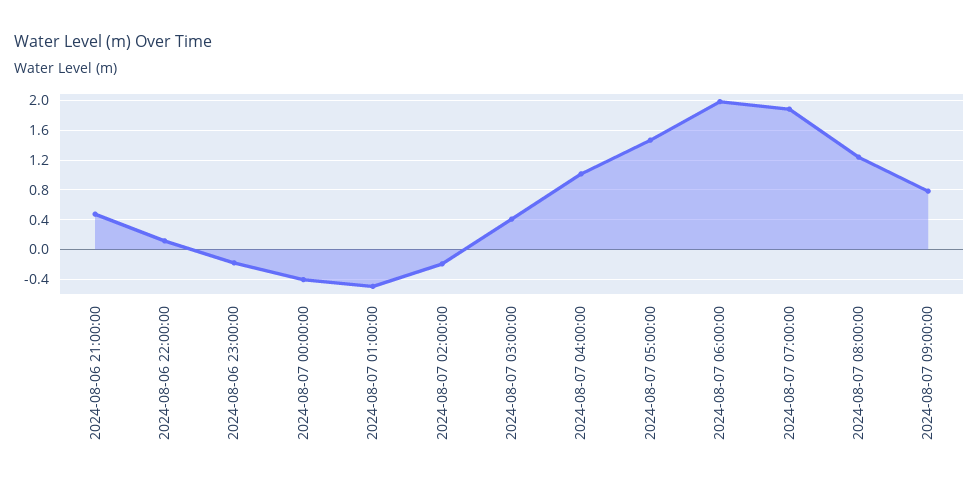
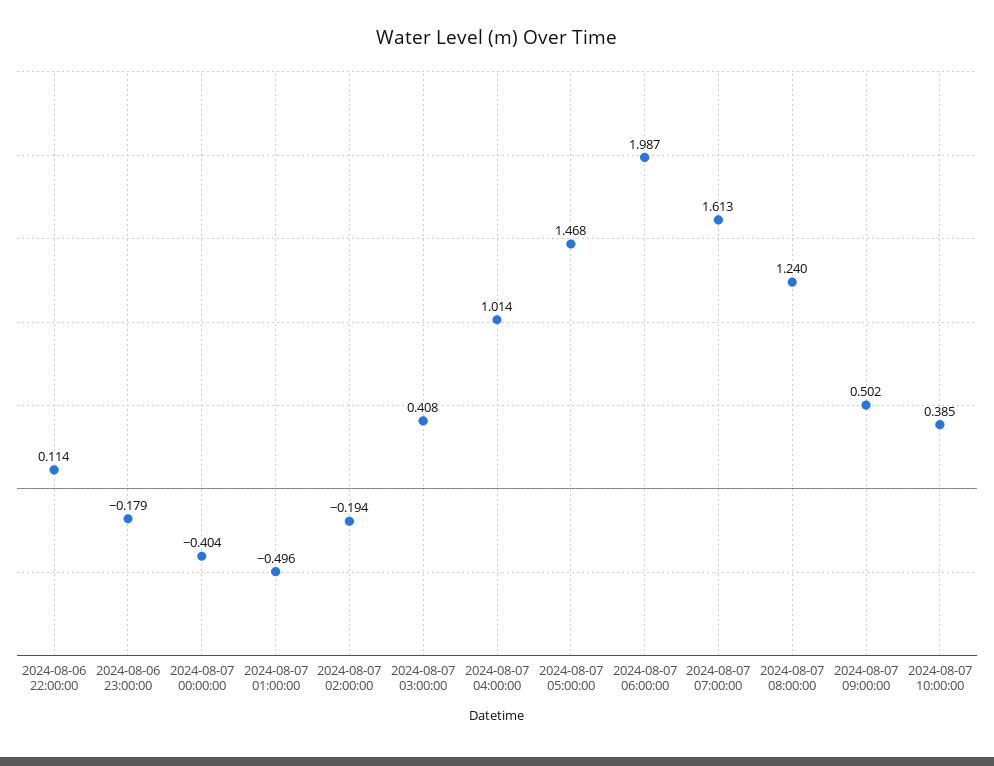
2024-08-06 21:00:00: 0.5 -> none
2024-08-07 07:00:00: 1.9 -> 1.613
2024-08-07 09:00:00: 0.8 -> 0.502
2024-08-07 10:00:00: none -> 0.385

